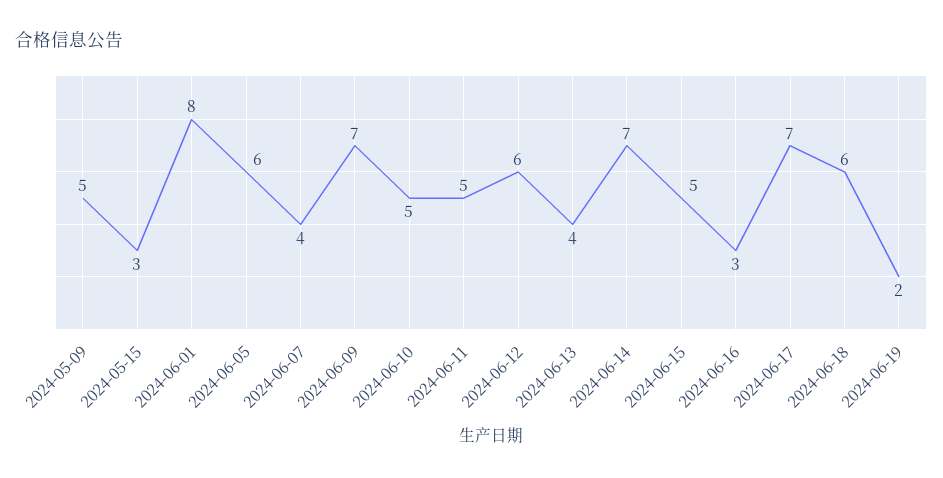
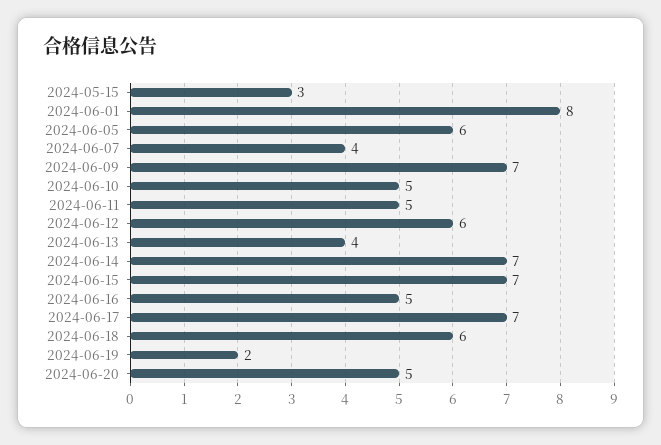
2024-05-09: 5 -> none
2024-06-15: 5 -> 7
2024-06-16: 3 -> 5
2024-06-20: none -> 5

